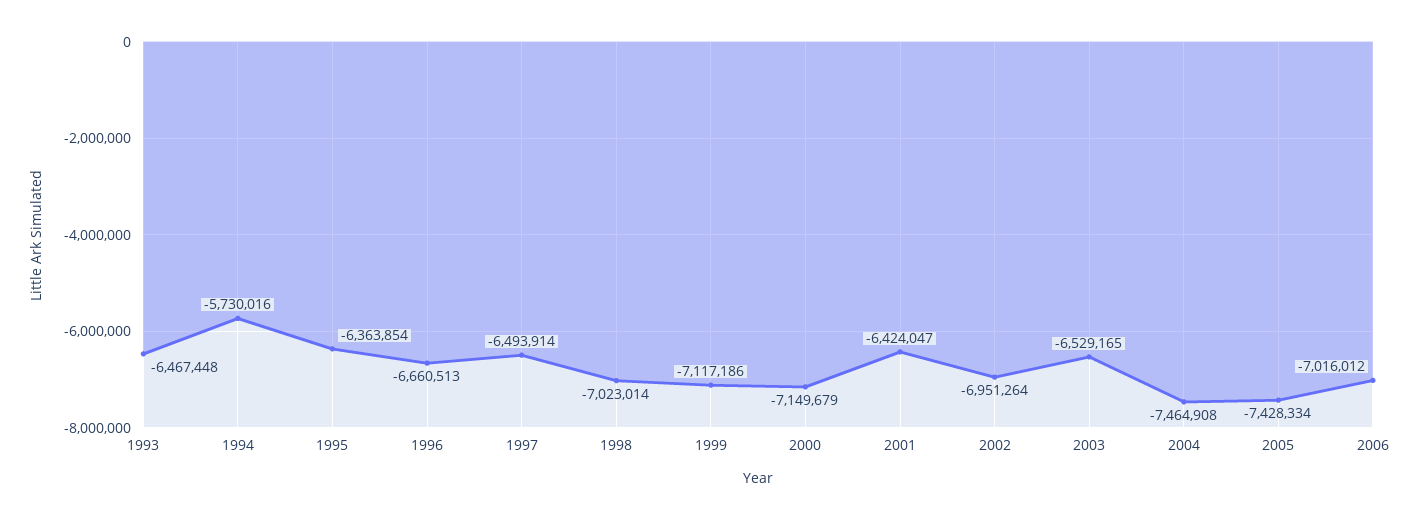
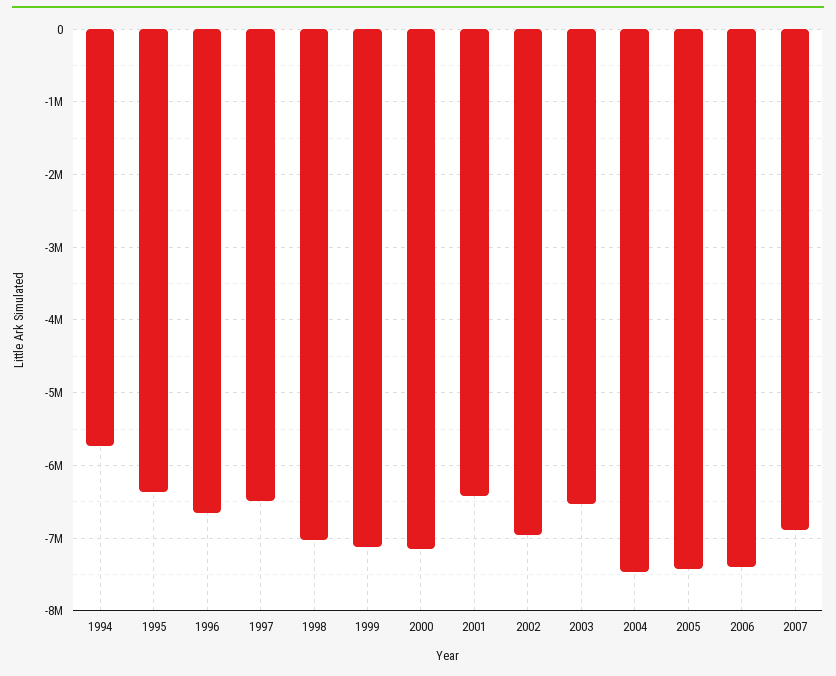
1993: -6467448 -> none
2006: -7016012 -> -7400000
2007: none -> -6900000

